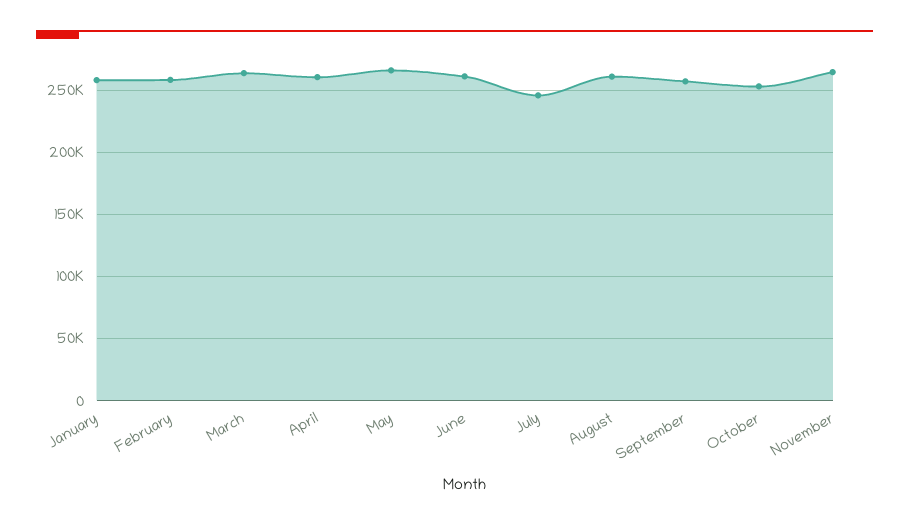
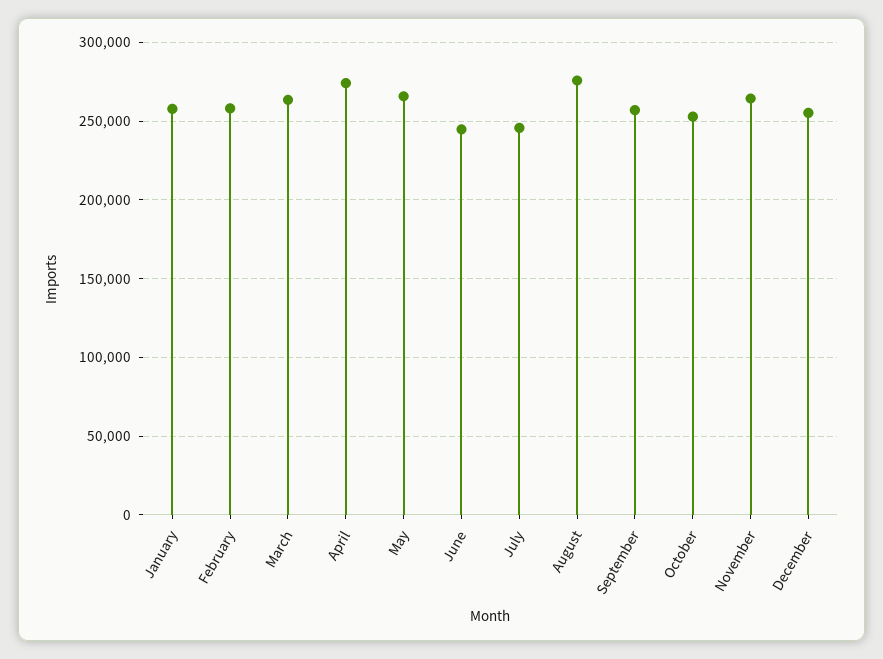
April: 260000 -> 275000
June: 260000 -> 245000
August: 260000 -> 275000
December: none -> 255000

